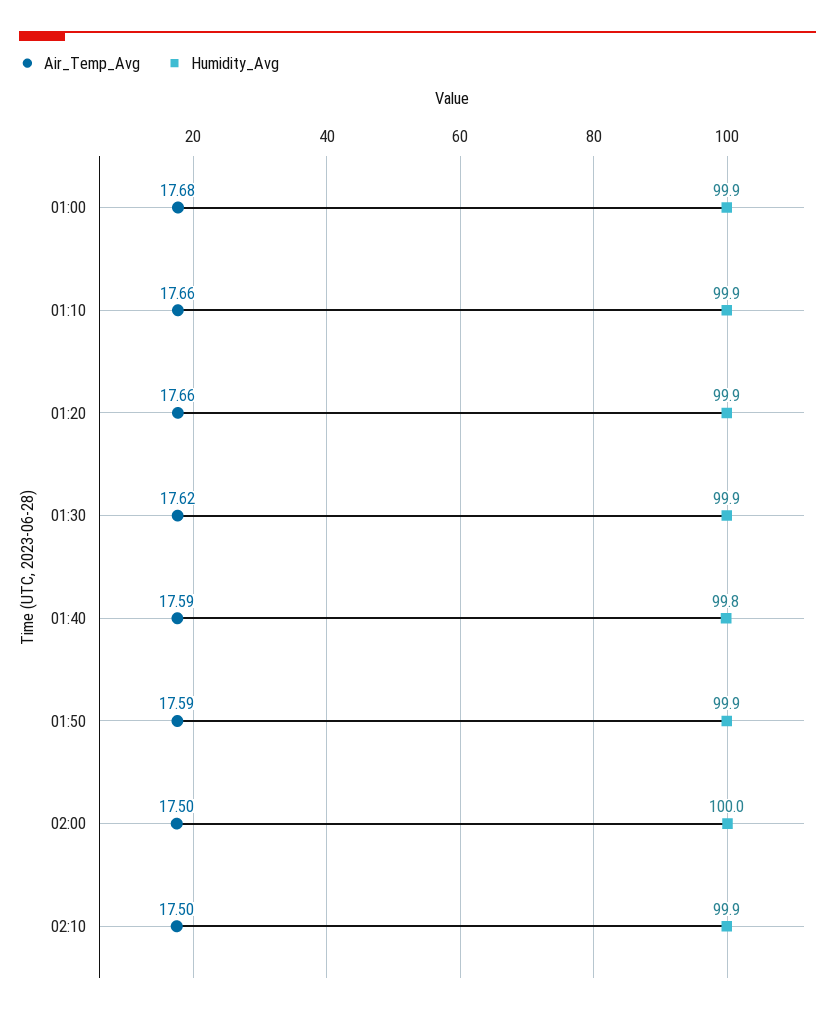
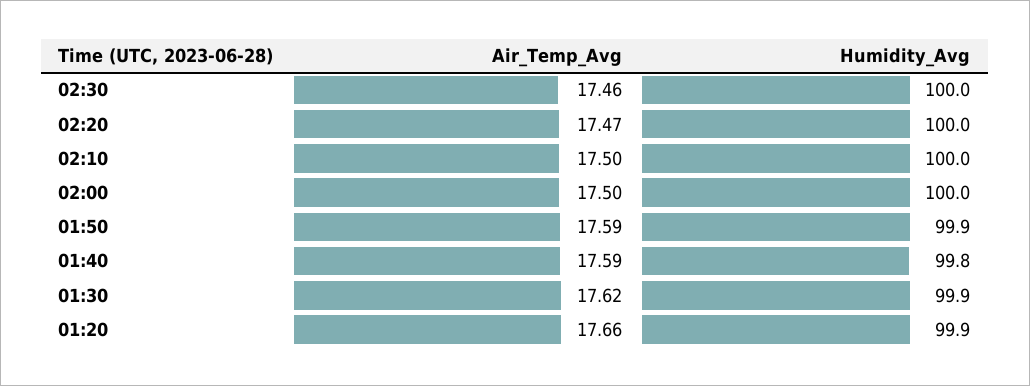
Air_Temp_Avg, 01:00: 17.68 -> none
Humidity_Avg, 01:00: 99.9 -> none
Air_Temp_Avg, 01:10: 17.66 -> none
Humidity_Avg, 01:10: 99.9 -> none
Humidity_Avg, 02:10: 99.9 -> 100
Air_Temp_Avg, 02:30: none -> 17.46
Humidity_Avg, 02:30: none -> 100
Air_Temp_Avg, 02:20: none -> 17.47
Humidity_Avg, 02:20: none -> 100

